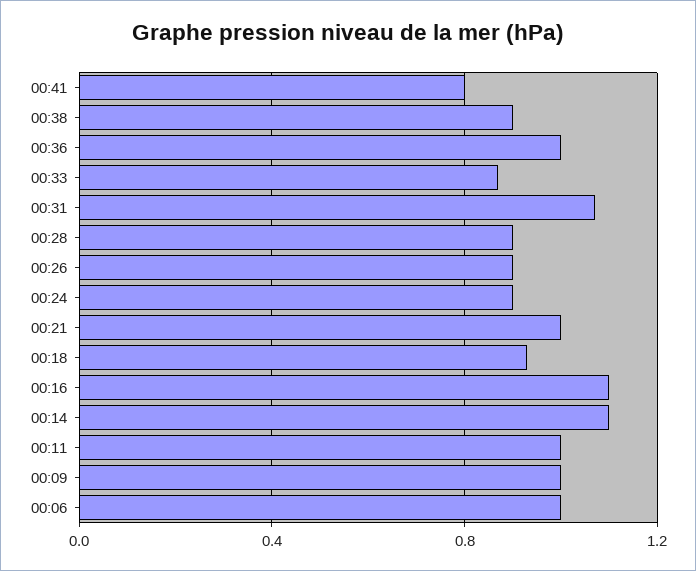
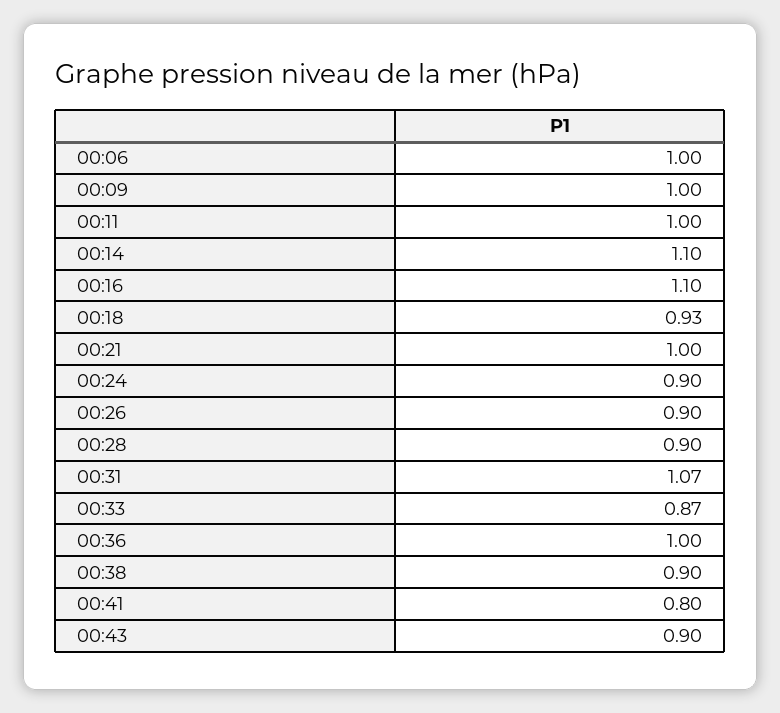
00:43: none -> 0.9

